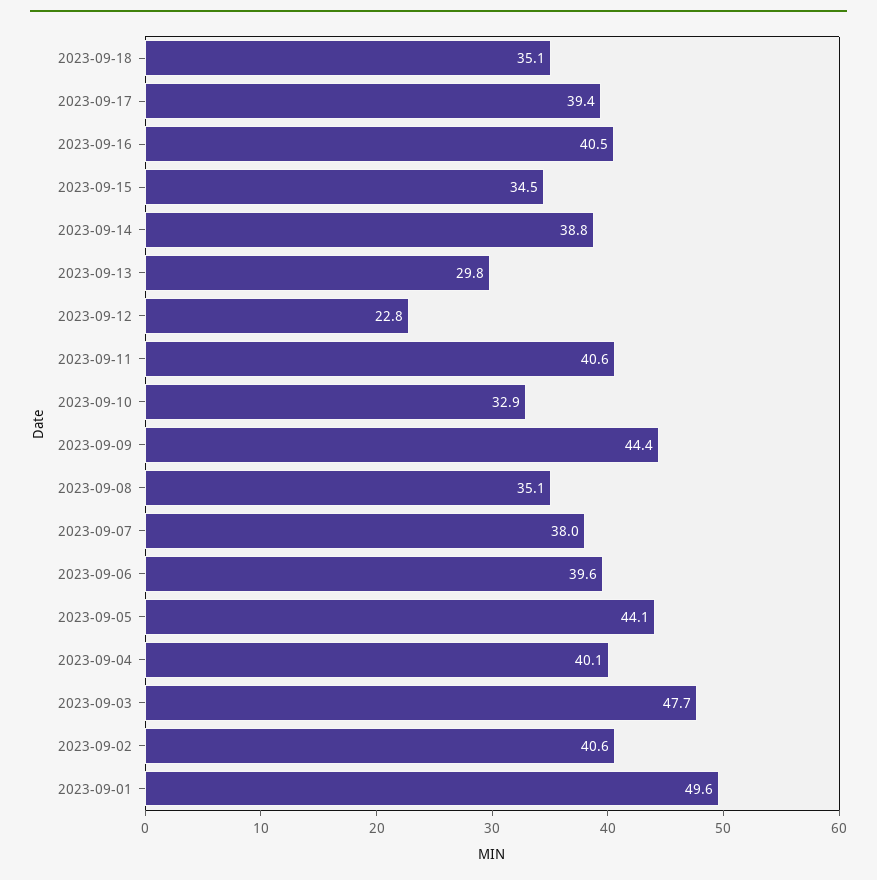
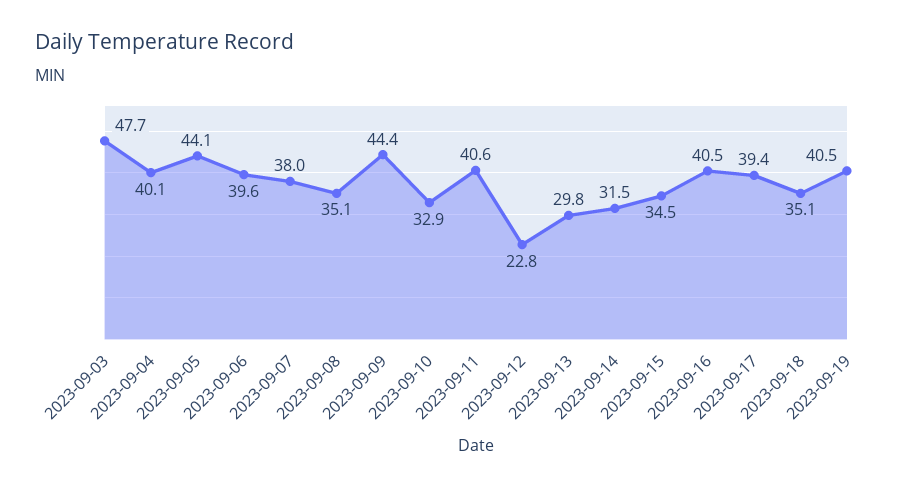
2023-09-14: 38.8 -> 31.5
2023-09-02: 40.6 -> none
2023-09-01: 49.6 -> none
2023-09-19: none -> 40.5

